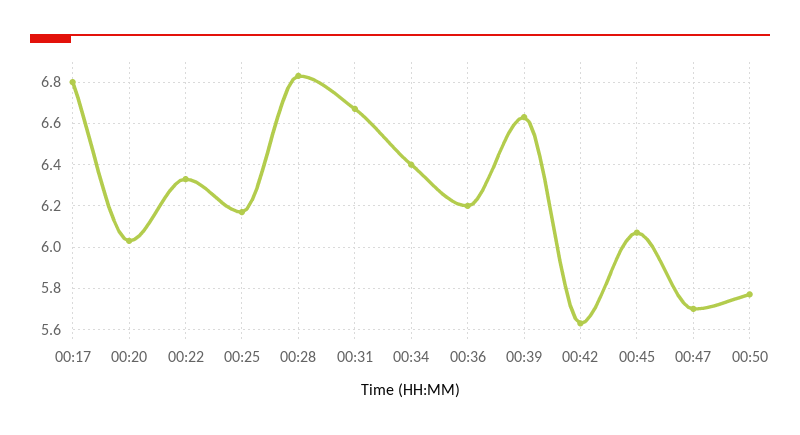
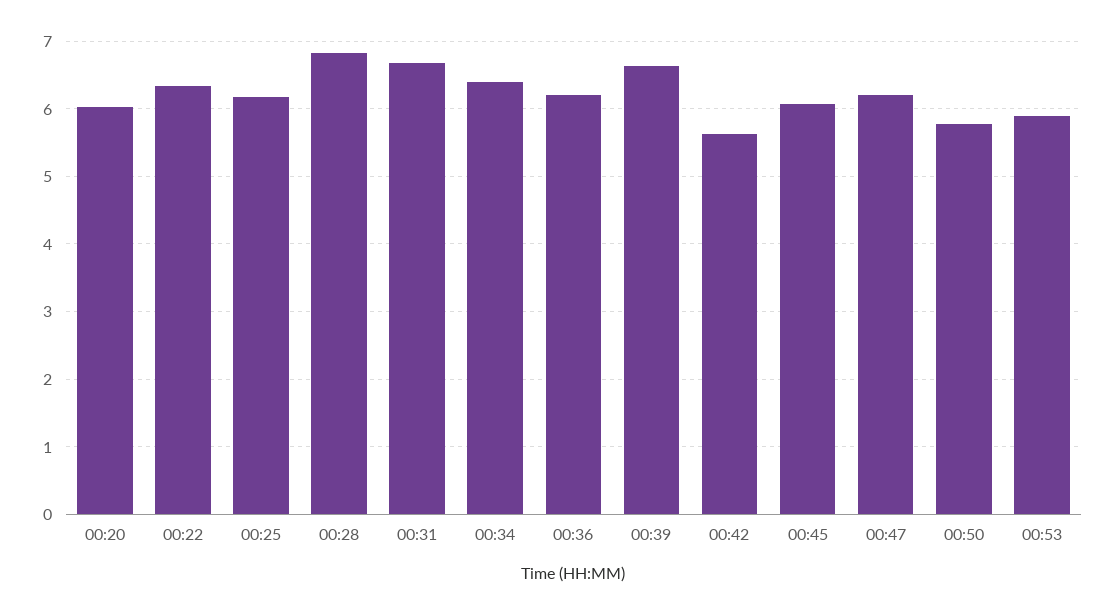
00:17: 6.8 -> none
00:47: 5.7 -> 6.2
00:53: none -> 5.9

